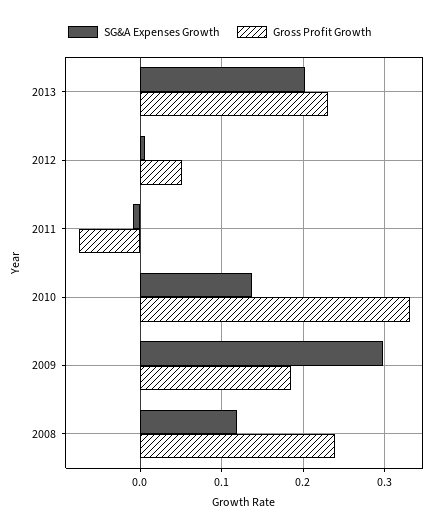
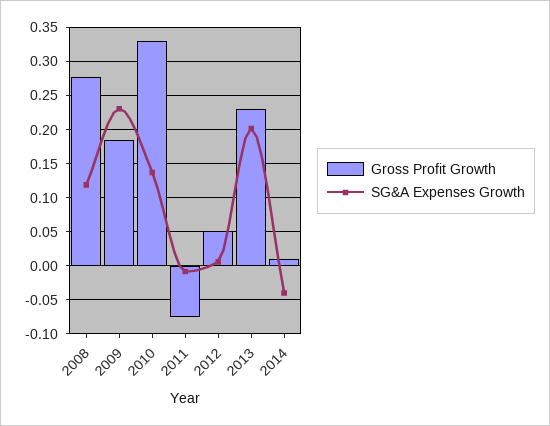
SG&A Expenses Growth, 2009: 0.3 -> 0.23
Gross Profit Growth, 2008: 0.24 -> 0.28
Gross Profit Growth, 2014: none -> 0.01
SG&A Expenses Growth, 2014: none -> -0.04

